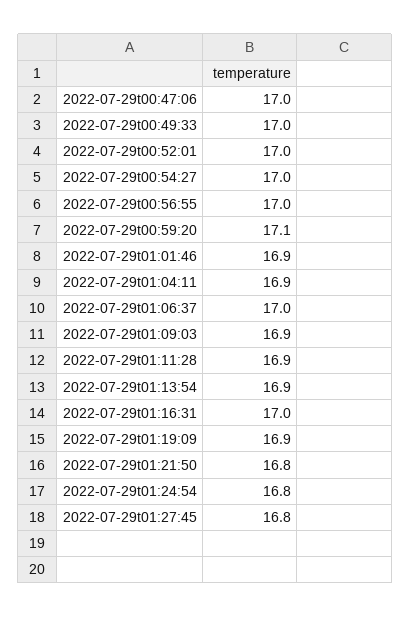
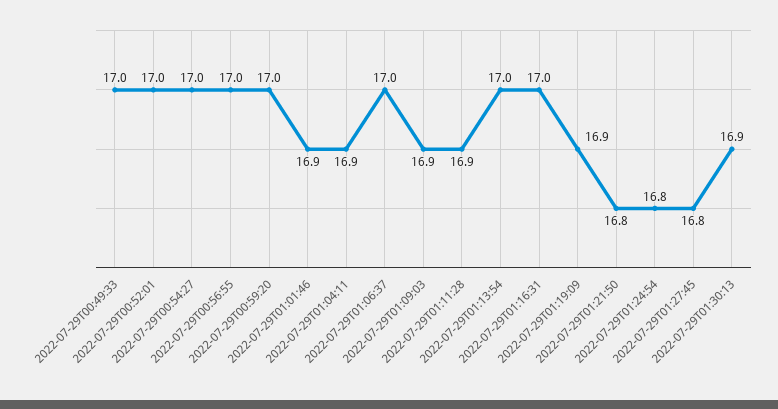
2022-07-29t00:47:06: 17 -> none
2022-07-29t00:59:20: 17.1 -> 17
2022-07-29t01:13:54: 16.9 -> 17
2022-07-29T01:30:13: none -> 16.9

